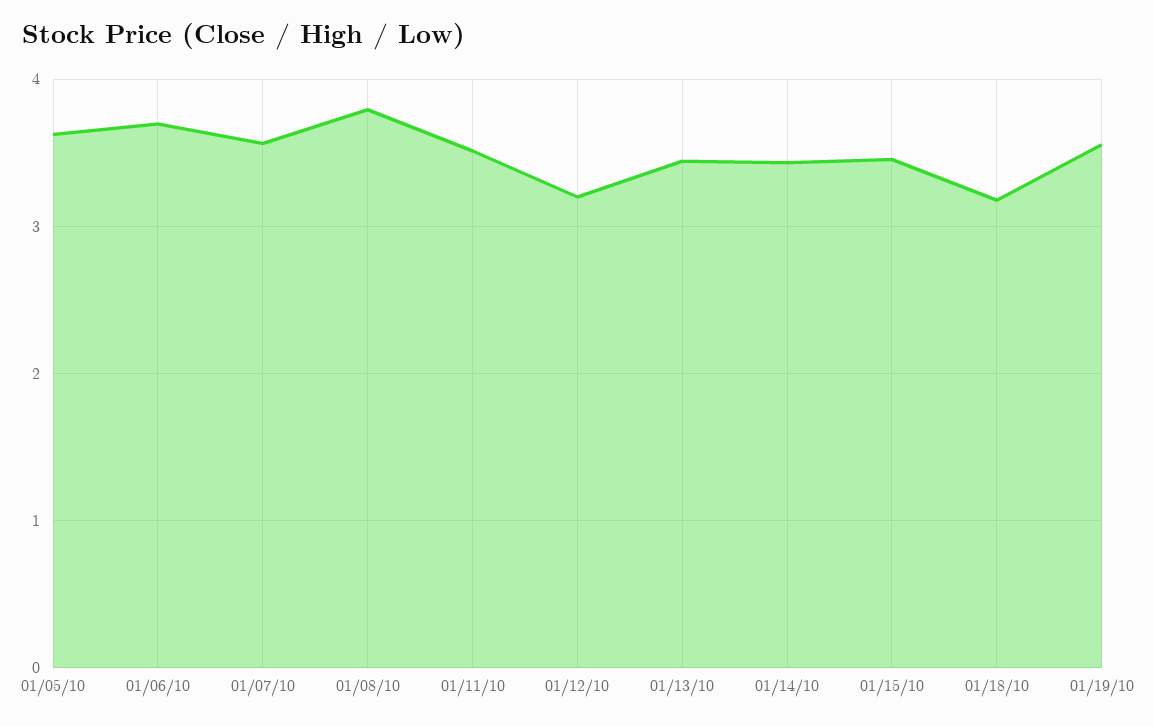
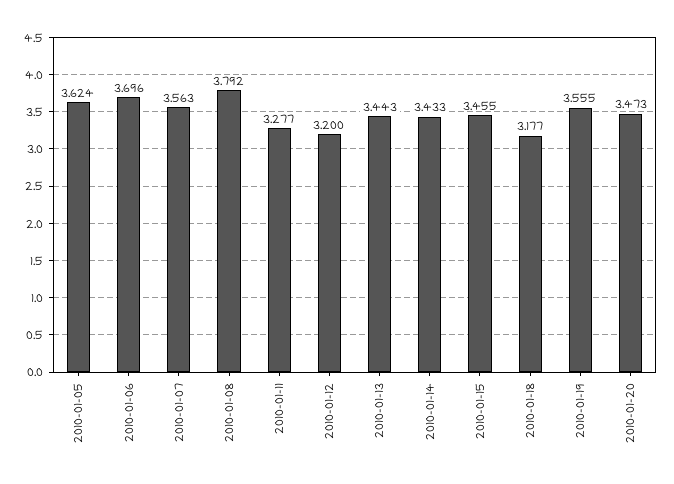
01/11/10: 3.5 -> 3.277
2010-01-20: none -> 3.473

